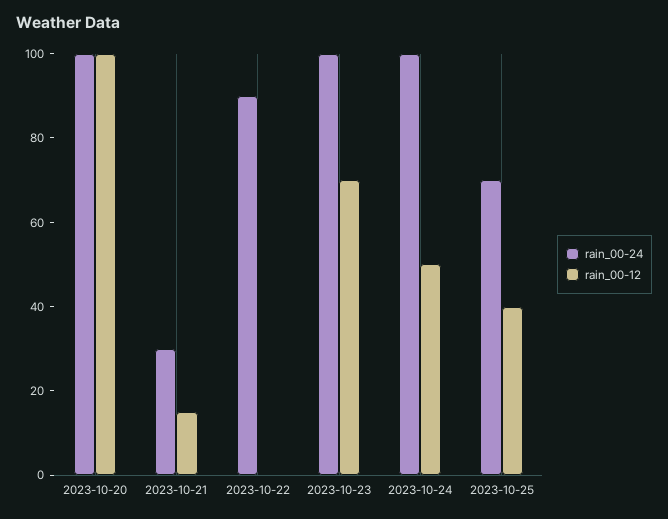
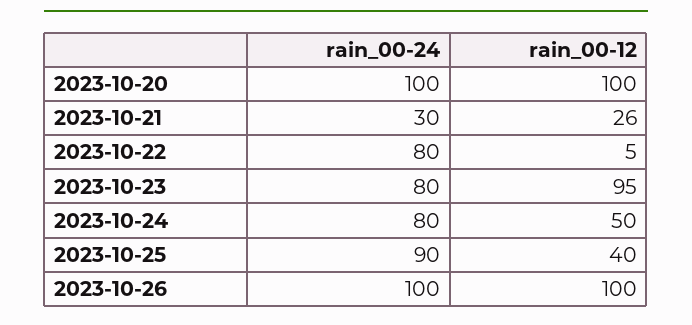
rain_00-12, 2023-10-21: 15 -> 26
rain_00-24, 2023-10-22: 90 -> 80
rain_00-12, 2023-10-22: 0 -> 5
rain_00-24, 2023-10-23: 100 -> 80
rain_00-12, 2023-10-23: 70 -> 95
rain_00-24, 2023-10-24: 100 -> 80
rain_00-24, 2023-10-25: 70 -> 90
rain_00-24, 2023-10-26: none -> 100
rain_00-12, 2023-10-26: none -> 100

